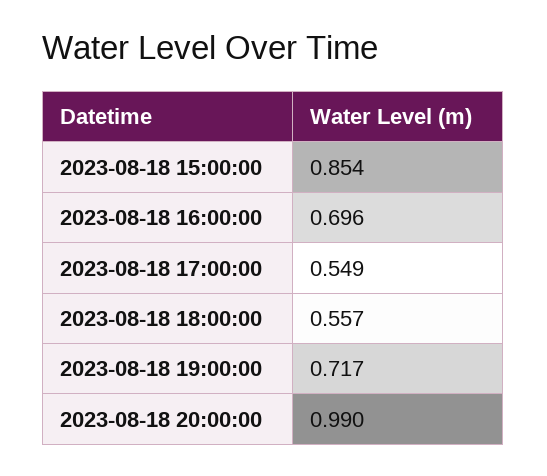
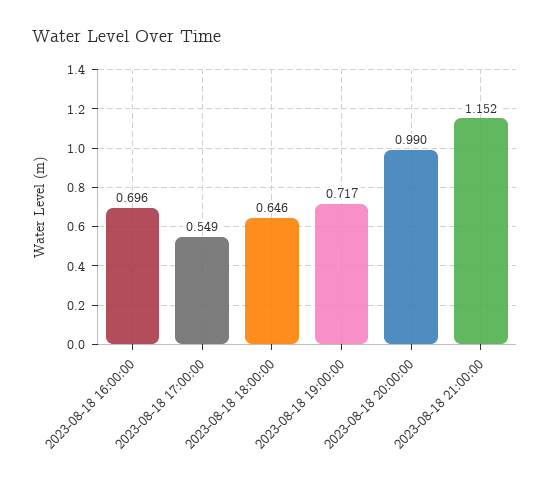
2023-08-18 15:00:00: 0.854 -> none
2023-08-18 18:00:00: 0.557 -> 0.646
2023-08-18 21:00:00: none -> 1.152

